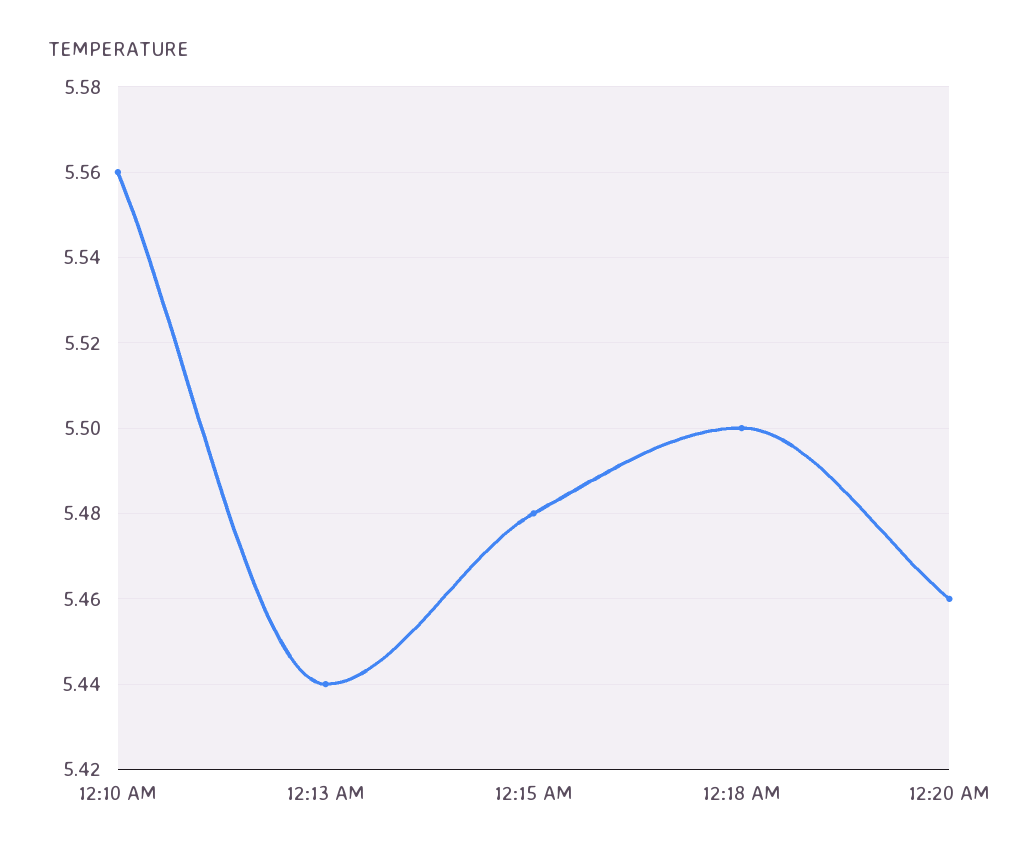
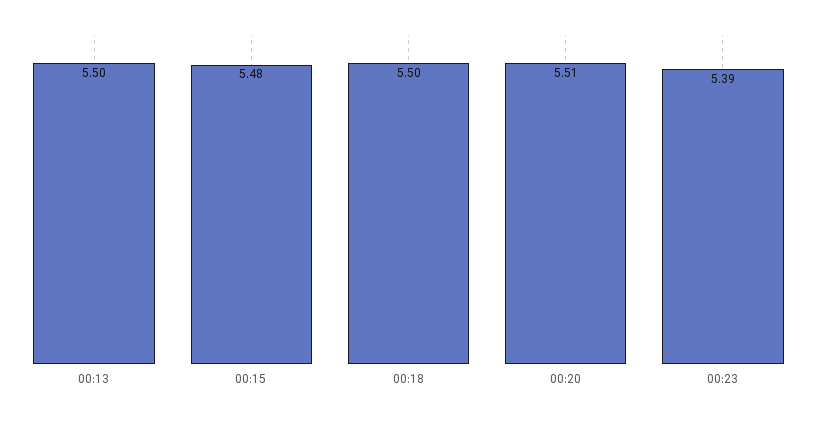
12:10 AM: 5.56 -> none
12:13 AM: 5.44 -> 5.5
12:20 AM: 5.46 -> 5.51
00:23: none -> 5.39

